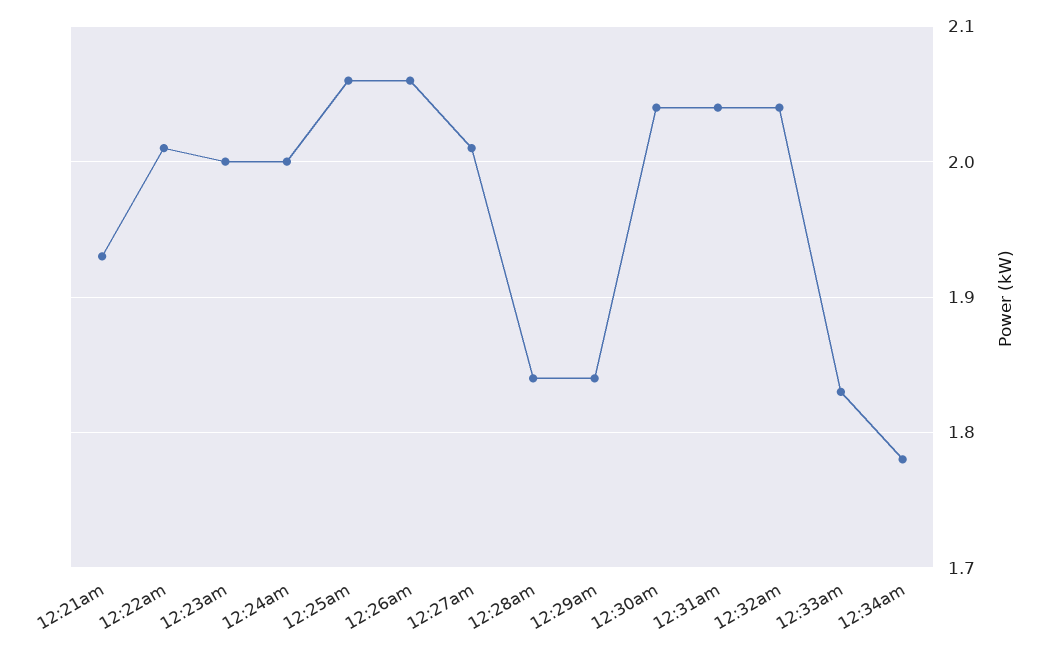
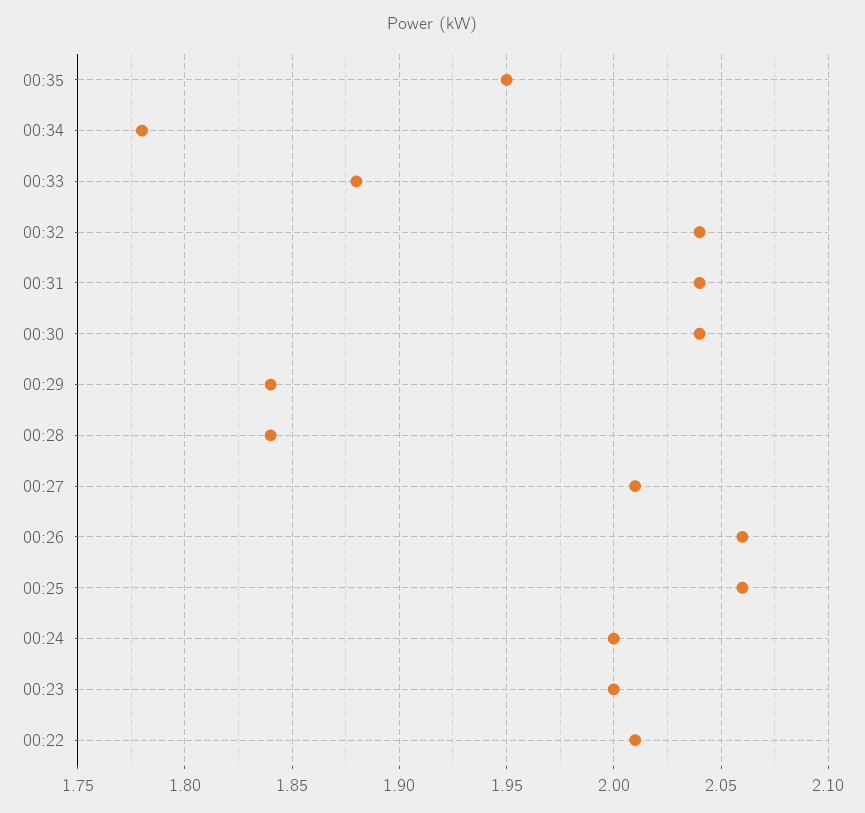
12:21am: 1.93 -> none
12:33am: 1.83 -> 1.88
00:35: none -> 1.95

